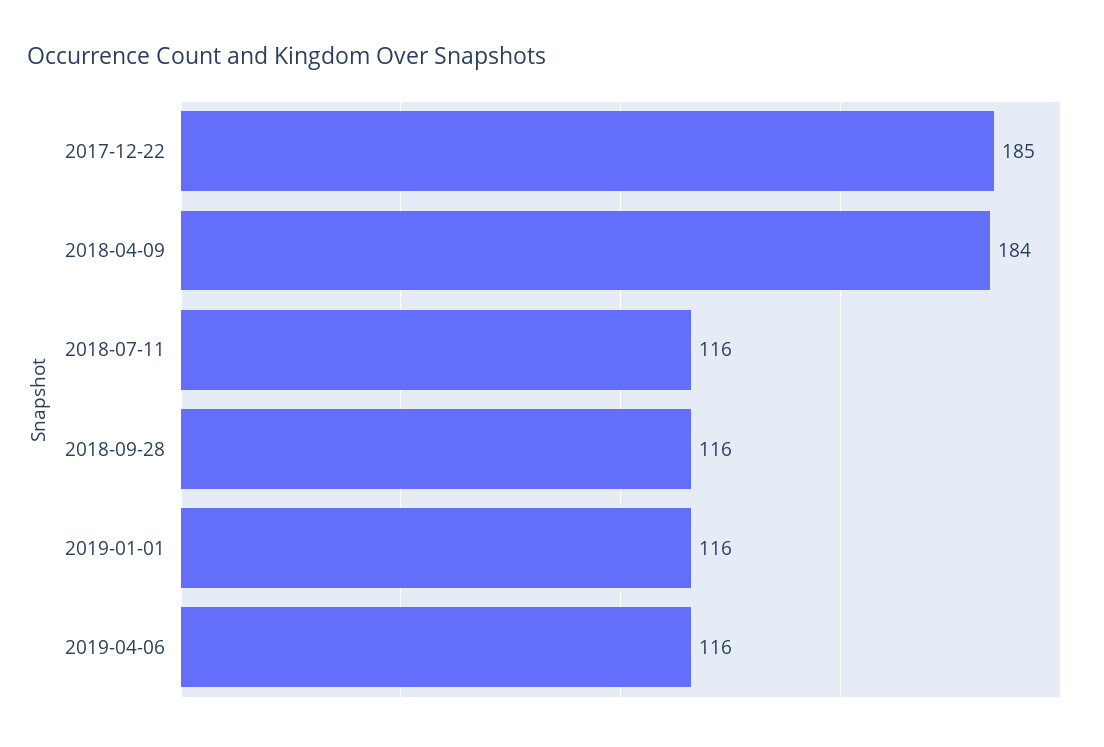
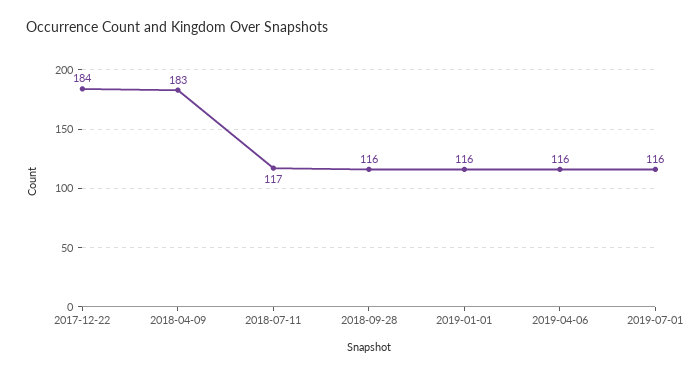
2017-12-22: 185 -> 184
2018-04-09: 184 -> 183
2018-07-11: 116 -> 117
2019-07-01: none -> 116

